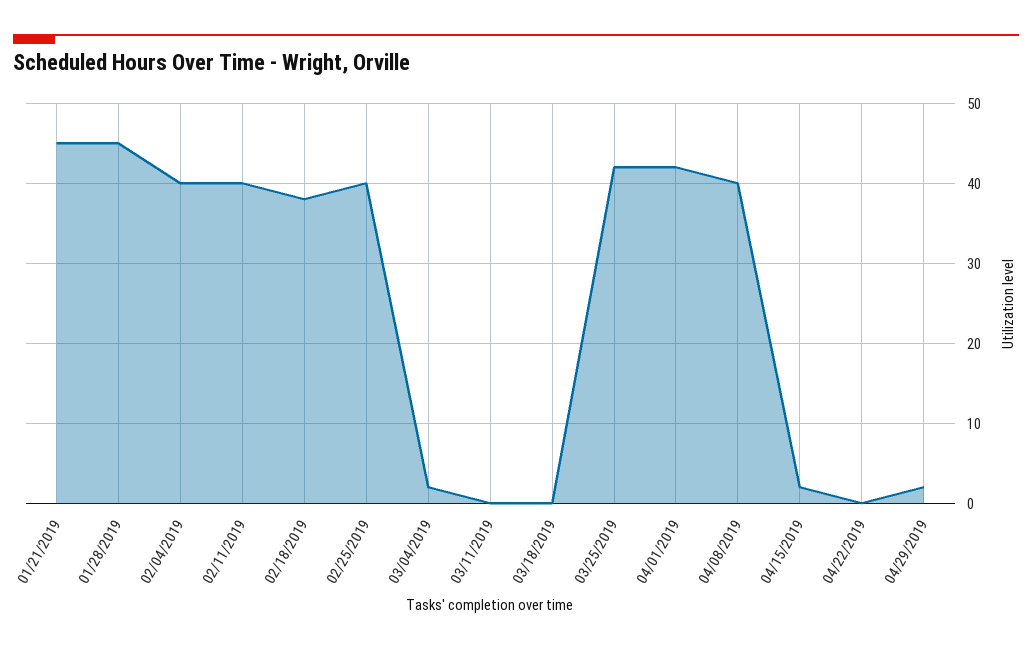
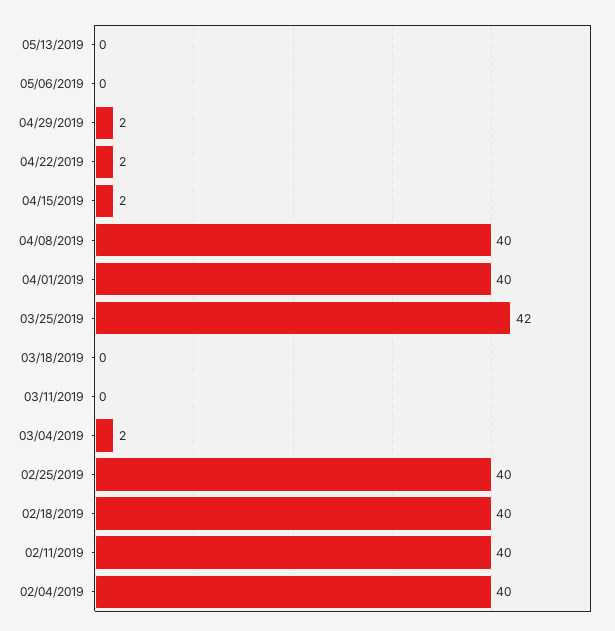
01/21/2019: 45 -> none
01/28/2019: 45 -> none
02/18/2019: 38 -> 40
04/01/2019: 42 -> 40
04/22/2019: 0 -> 2
05/13/2019: none -> 0
05/06/2019: none -> 0

